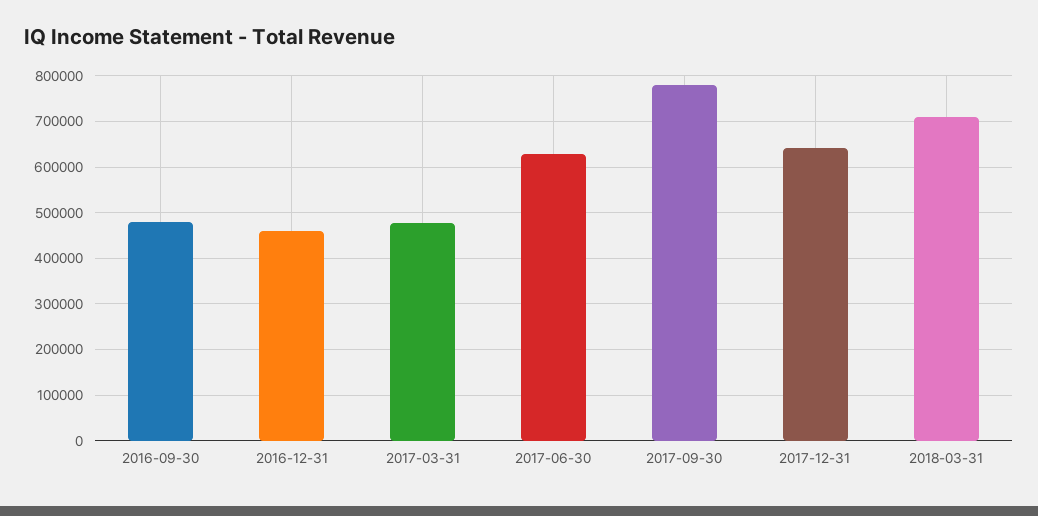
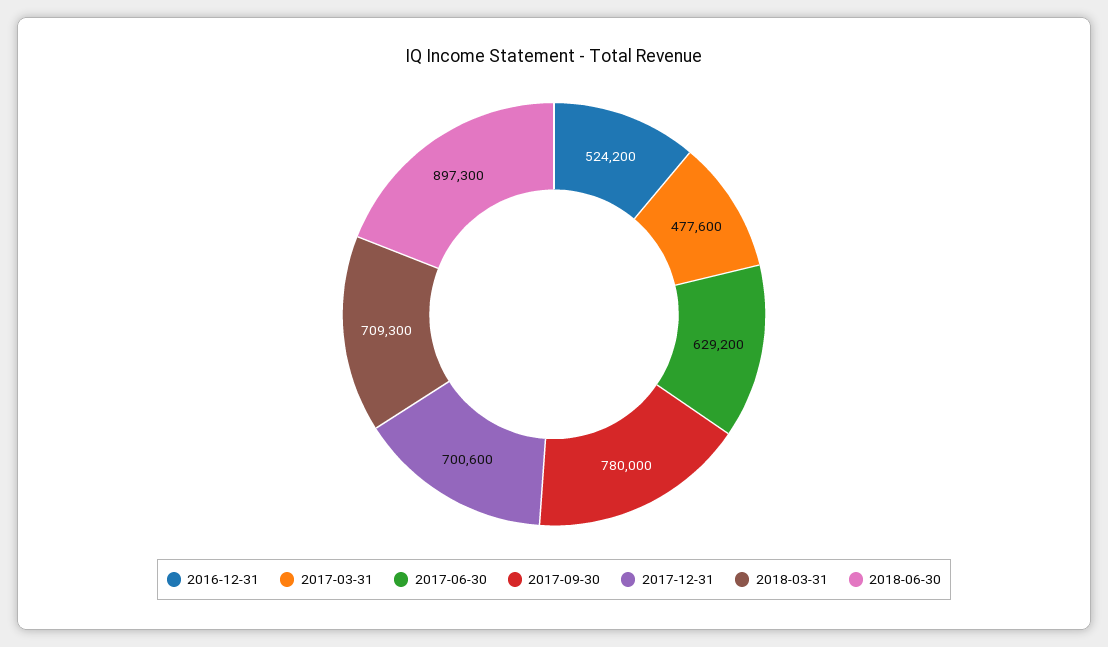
2016-09-30: 480000 -> none
2016-12-31: 460000 -> 524200
2017-12-31: 640000 -> 700600
2018-06-30: none -> 897300

